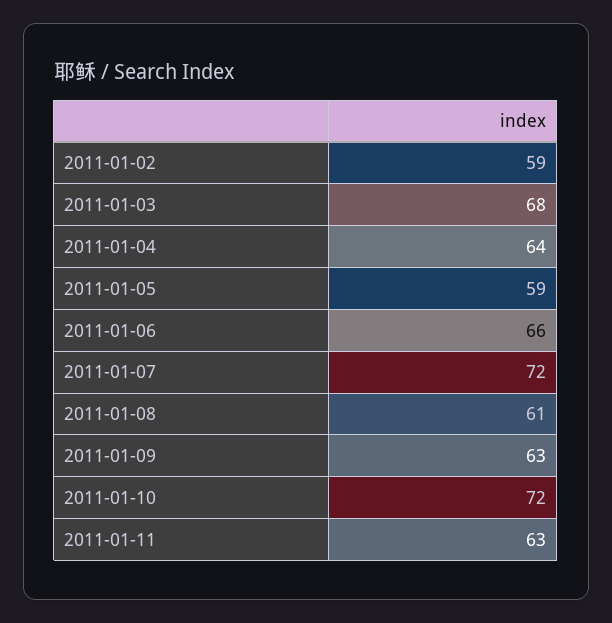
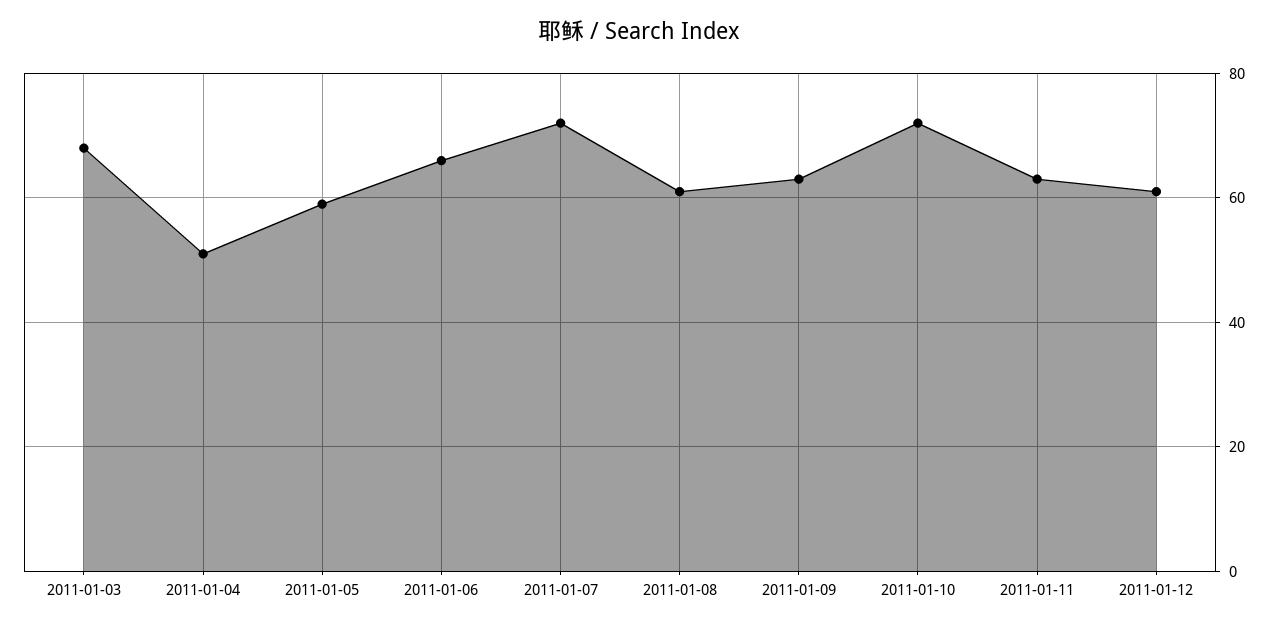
2011-01-02: 59 -> none
2011-01-04: 64 -> 50
2011-01-12: none -> 60

